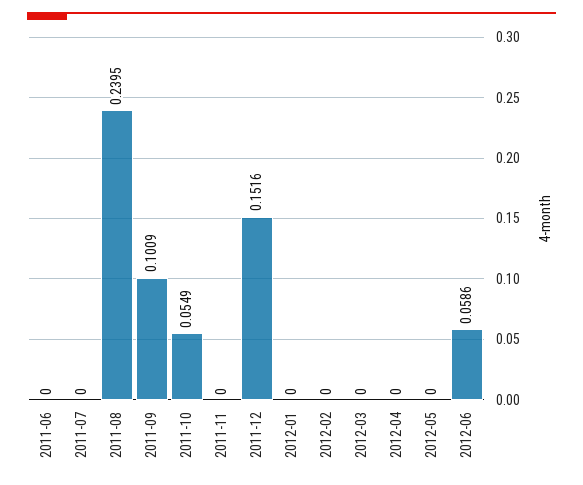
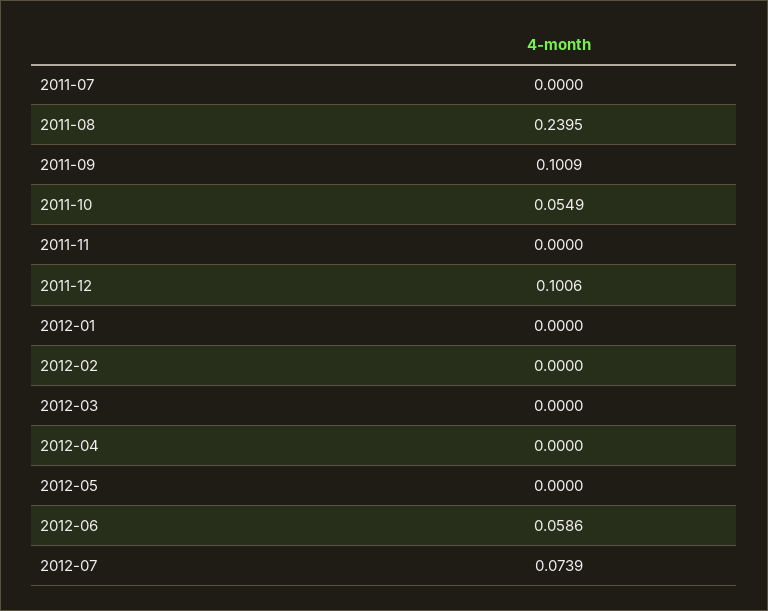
2011-06: 0 -> none
2011-12: 0.1516 -> 0.1006
2012-07: none -> 0.0739

